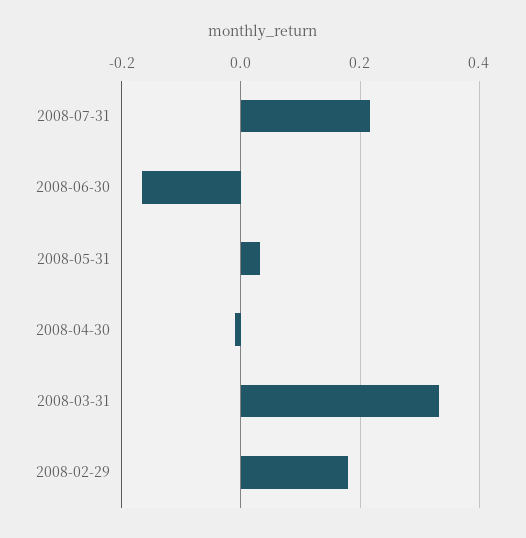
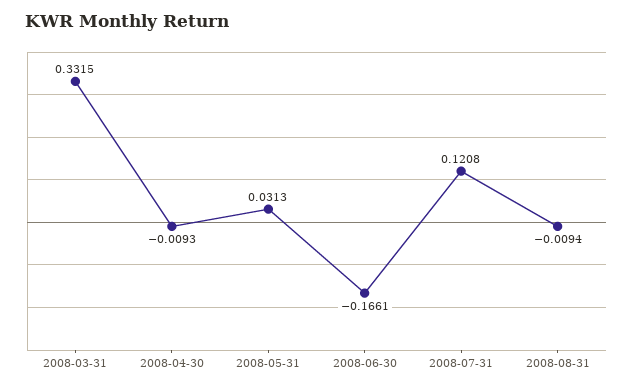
2008-07-31: 0.22 -> 0.1208
2008-02-29: 0.18 -> none
2008-08-31: none -> -0.0094

